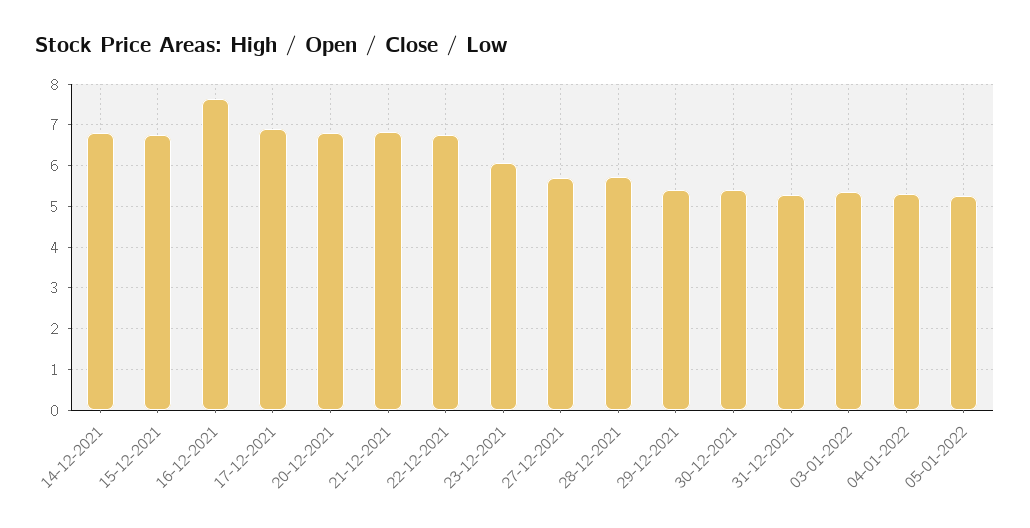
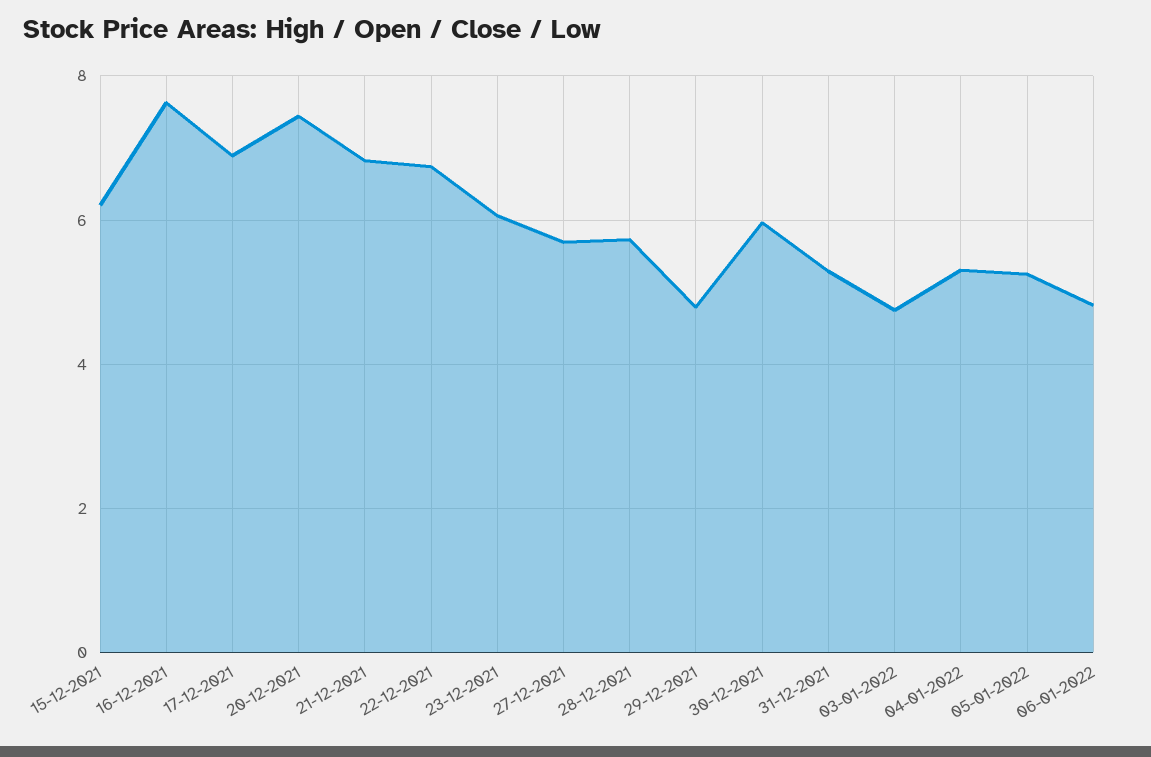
14-12-2021: 6.8 -> none
15-12-2021: 6.8 -> 6.2
20-12-2021: 6.8 -> 7.4
29-12-2021: 5.4 -> 4.8
30-12-2021: 5.4 -> 6
03-01-2022: 5.4 -> 4.8
06-01-2022: none -> 4.8

